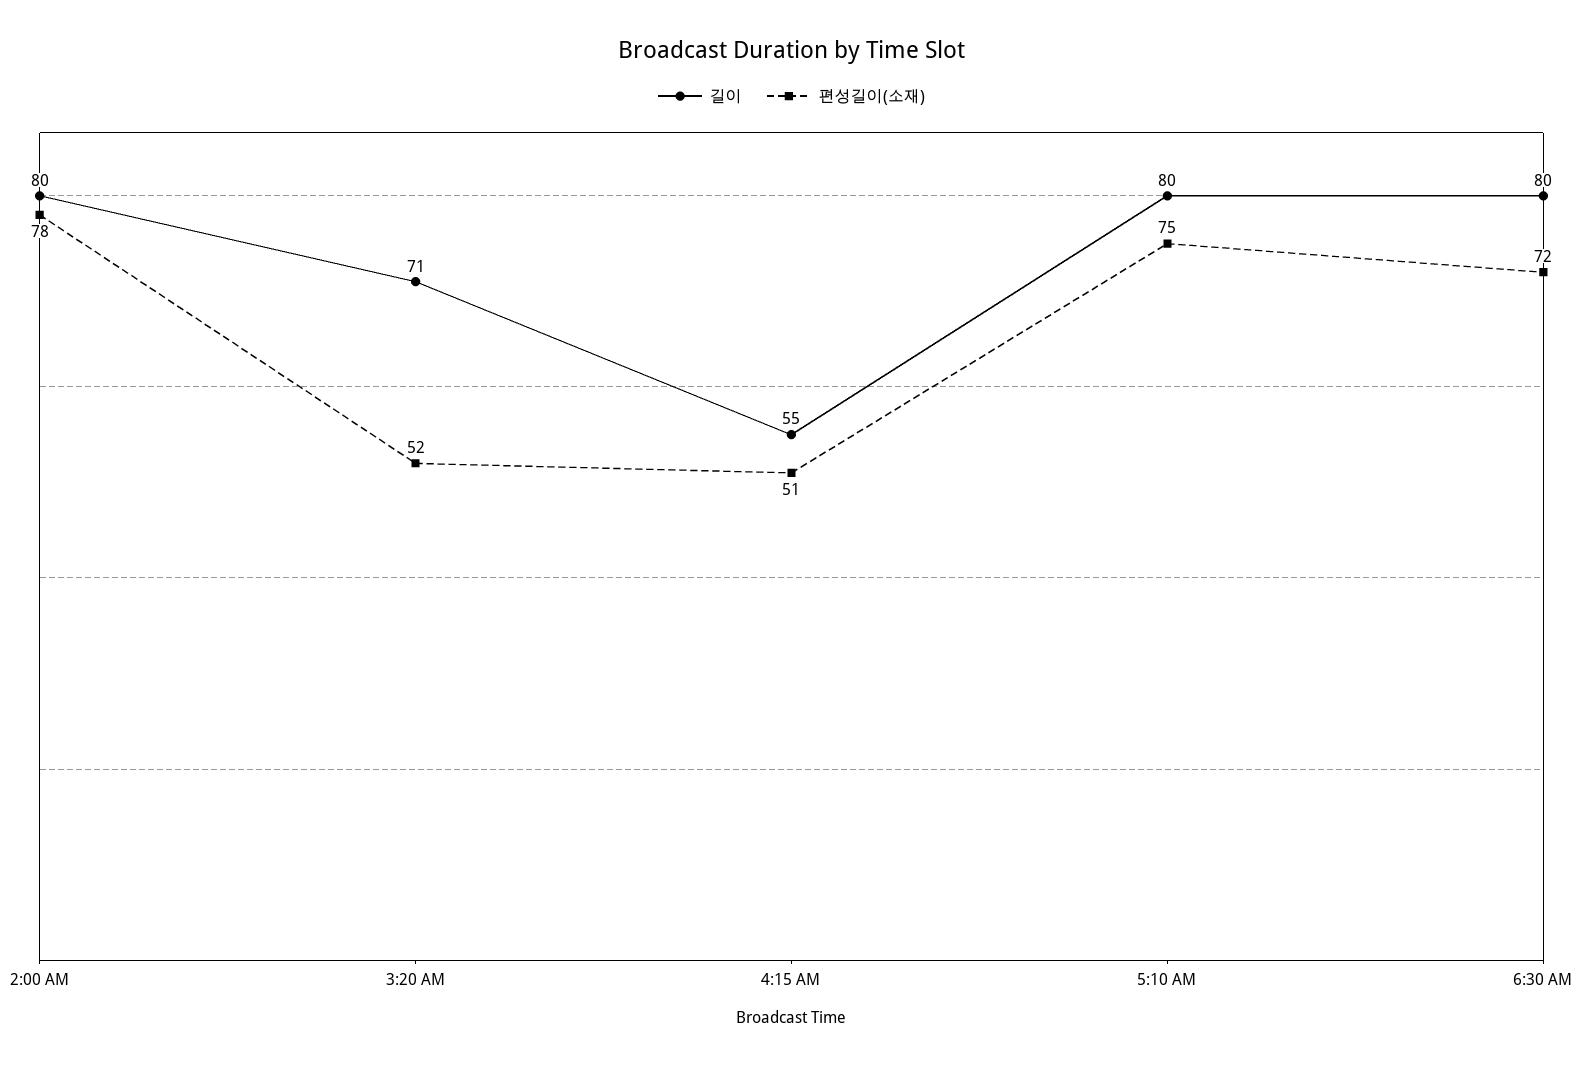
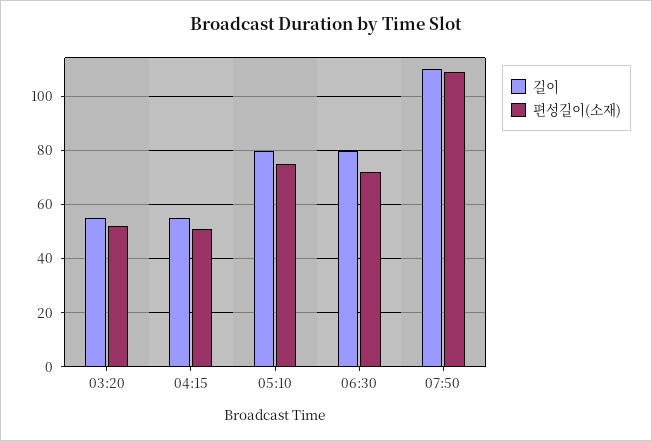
길이, 2:00 AM: 80 -> none
편성길이(소재), 2:00 AM: 78 -> none
길이, 3:20 AM: 71 -> 55
길이, 07:50: none -> 110
편성길이(소재), 07:50: none -> 110

